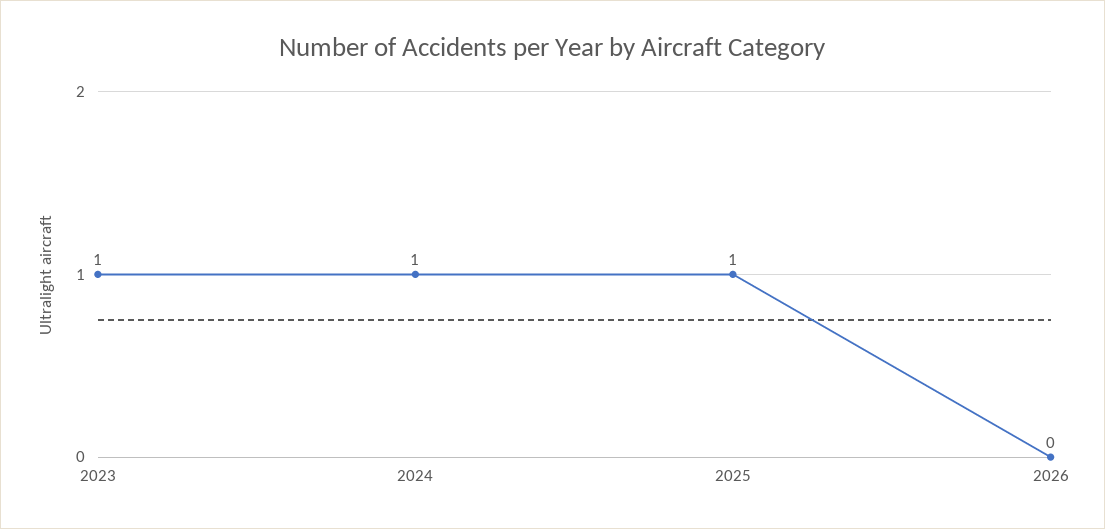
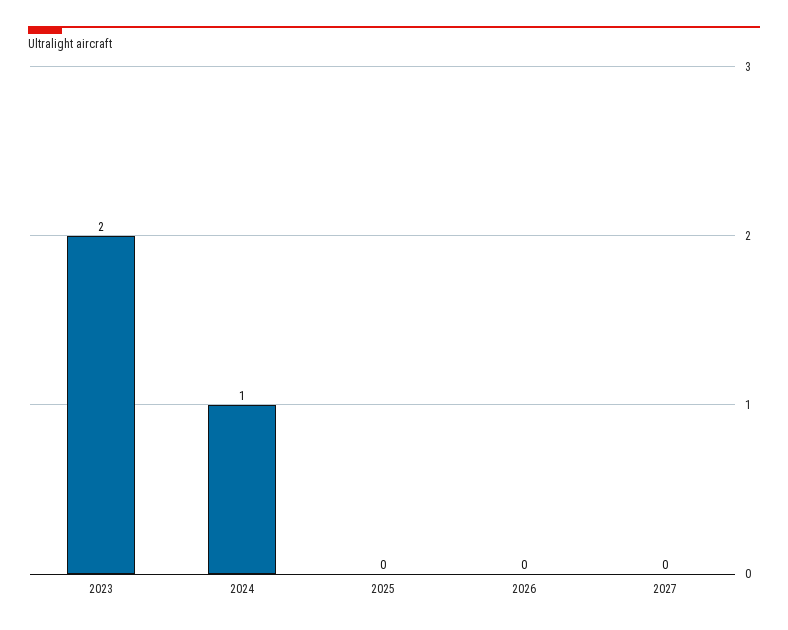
2023: 1 -> 2
2025: 1 -> 0
2027: none -> 0

